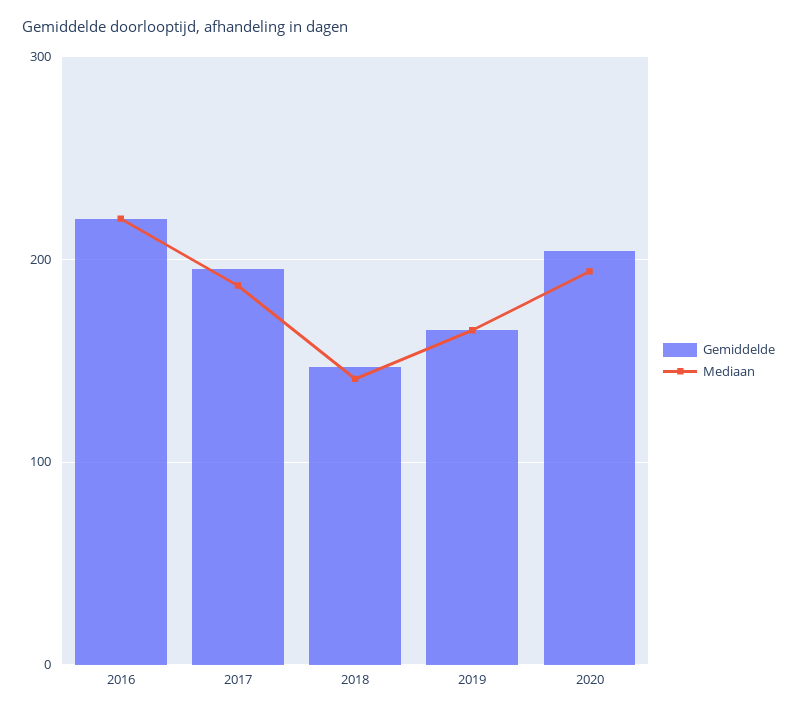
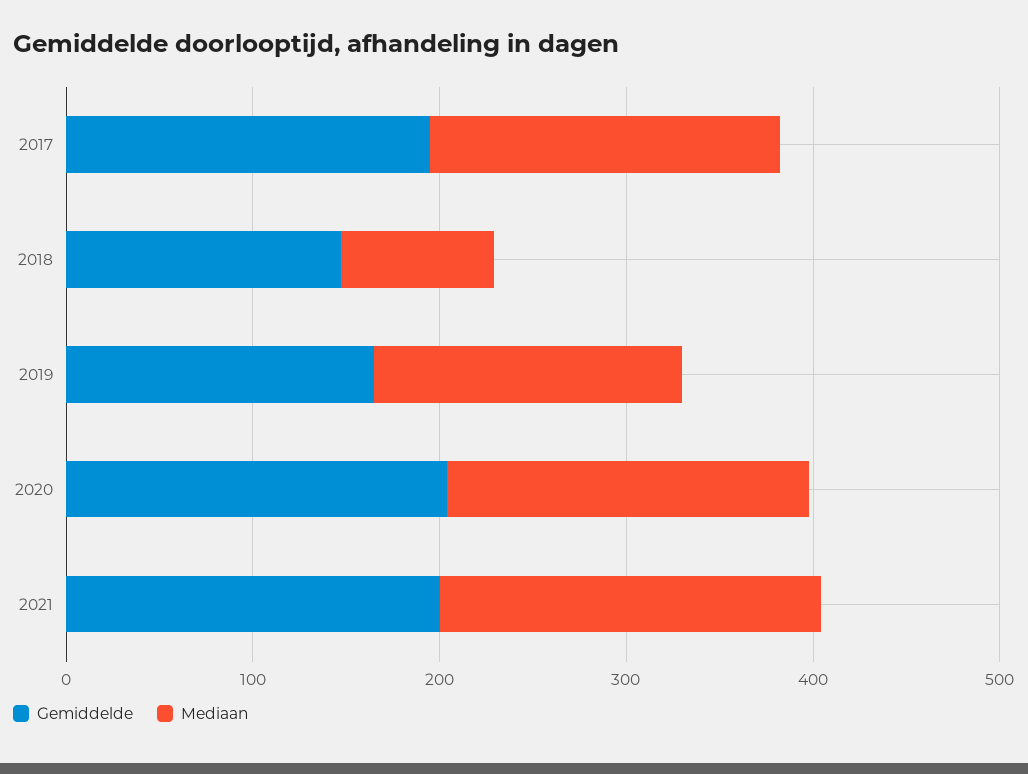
Gemiddelde, 2016: 220 -> none
Mediaan, 2016: 220 -> none
Mediaan, 2018: 140 -> 80
Gemiddelde, 2021: none -> 200
Mediaan, 2021: none -> 200

